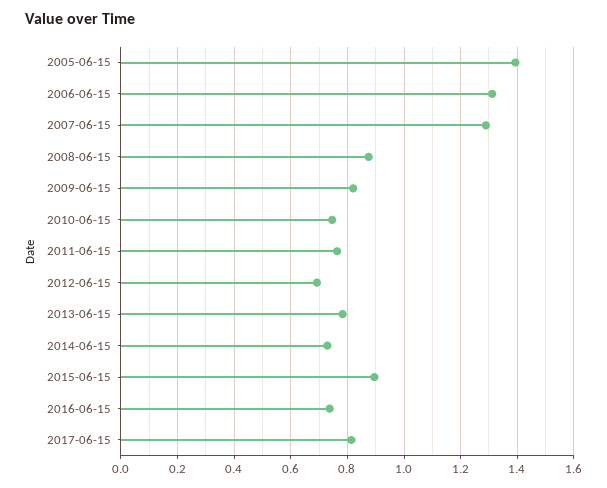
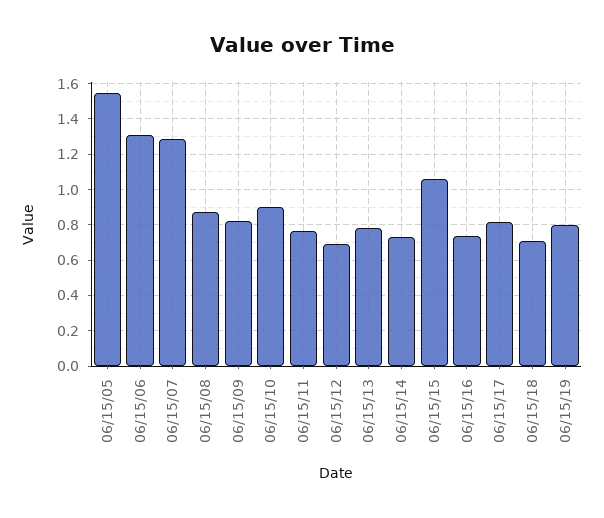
2005-06-15: 1.4 -> 1.55
2010-06-15: 0.75 -> 0.9
2015-06-15: 0.9 -> 1.05
06/15/18: none -> 0.7
06/15/19: none -> 0.8

